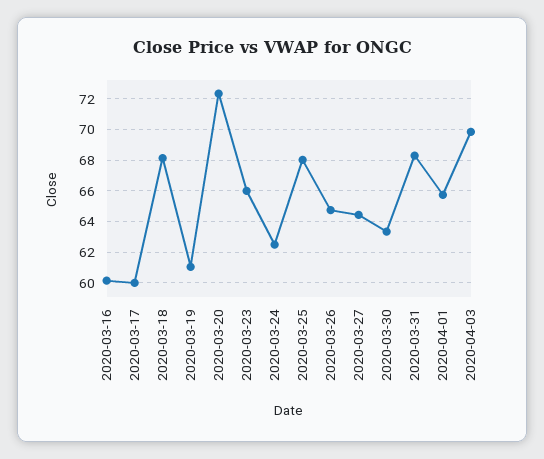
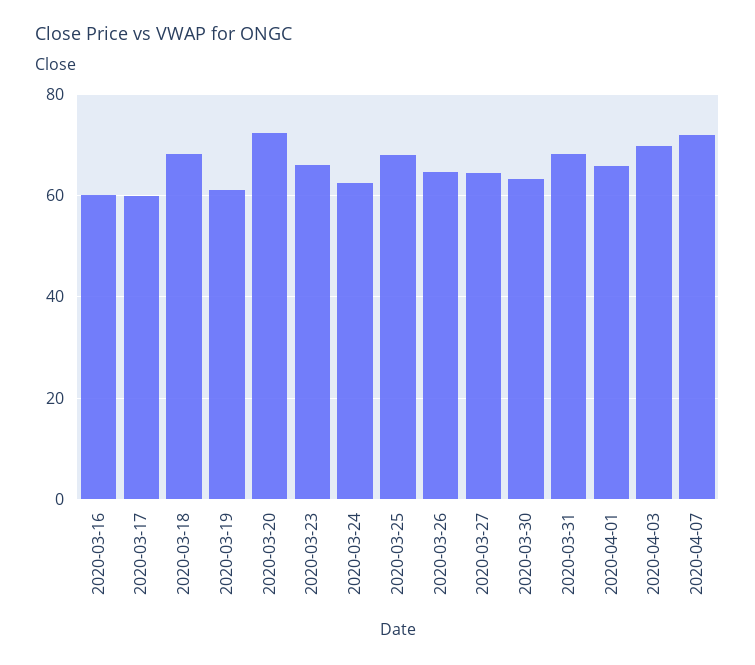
2020-04-07: none -> 72

